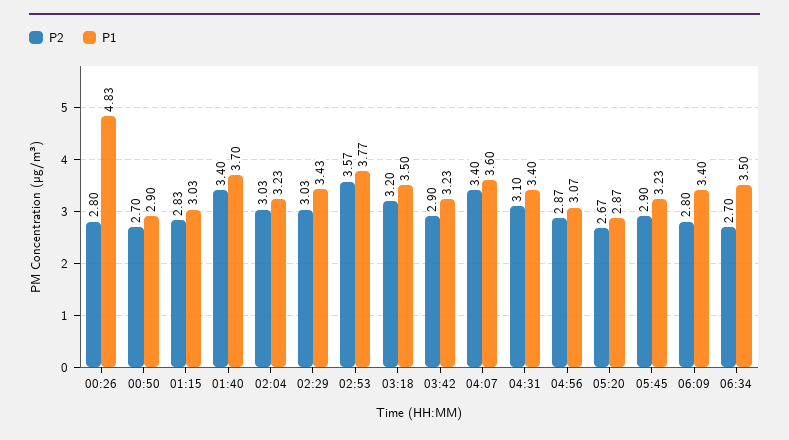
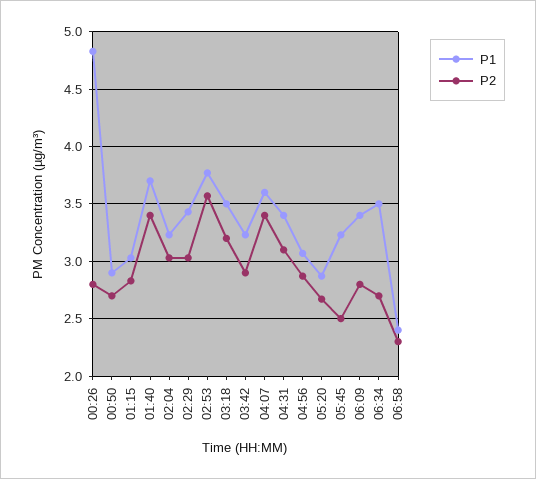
P2, 05:45: 2.9 -> 2.5
P1, 06:58: none -> 2.4
P2, 06:58: none -> 2.3

